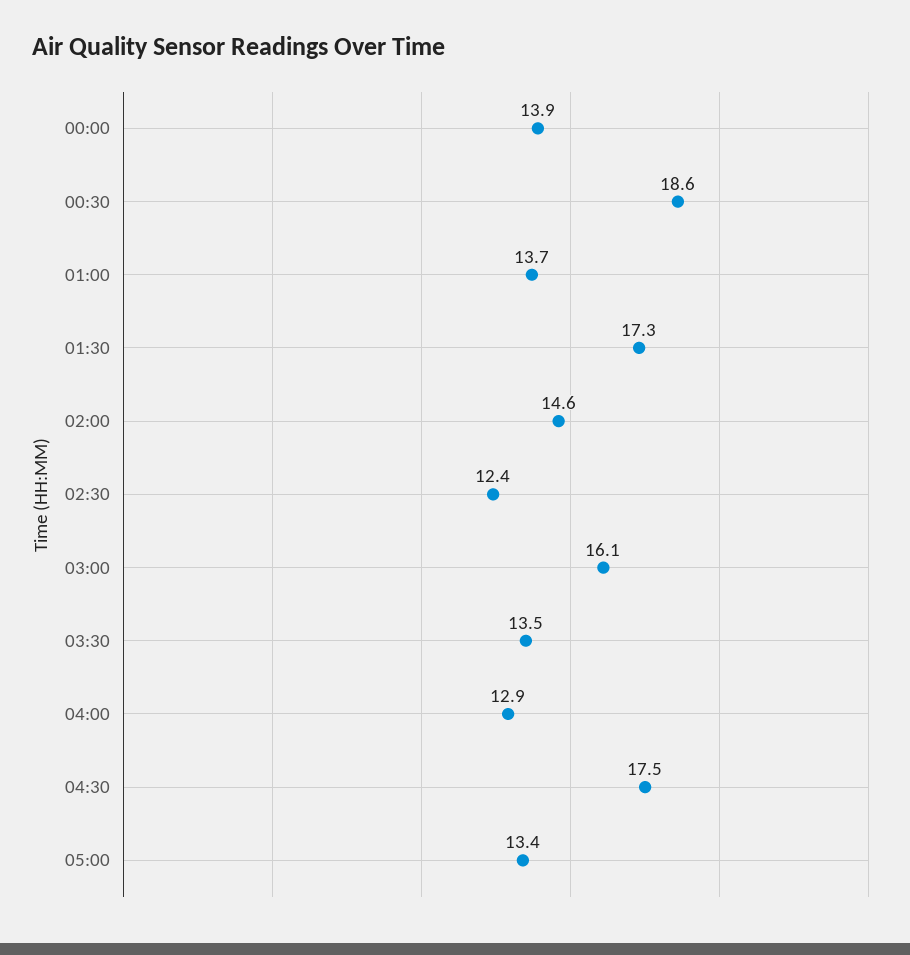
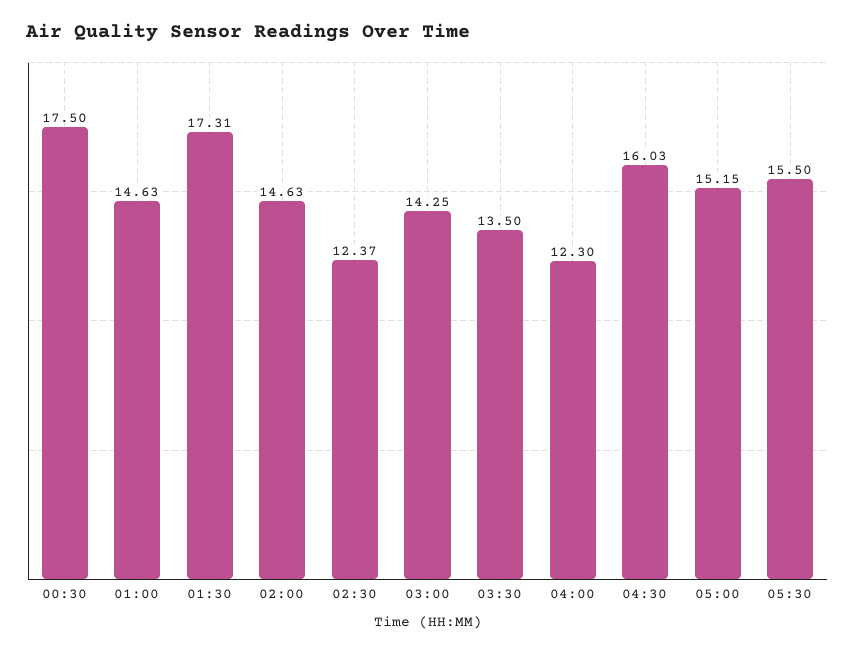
00:00: 13.9 -> none
00:30: 18.6 -> 17.5
01:00: 13.7 -> 14.63
03:00: 16.1 -> 14.25
04:00: 12.9 -> 12.3
04:30: 17.5 -> 16.03
05:00: 13.4 -> 15.15
05:30: none -> 15.5

